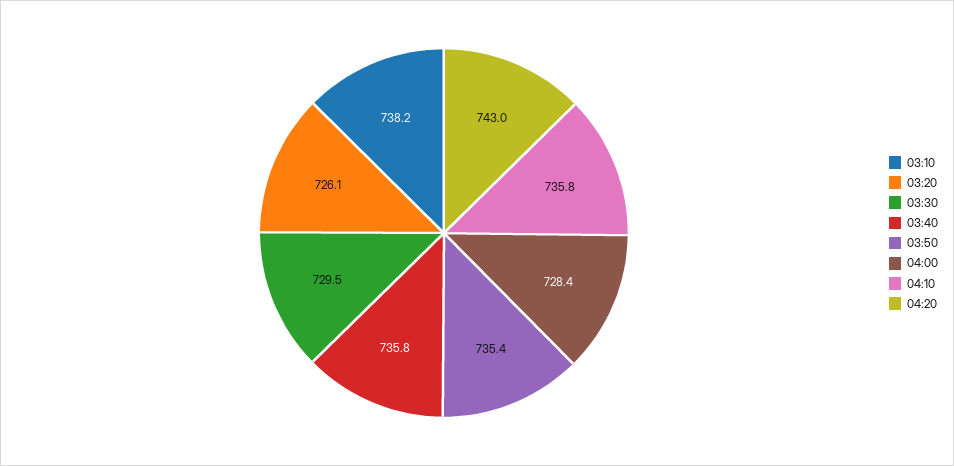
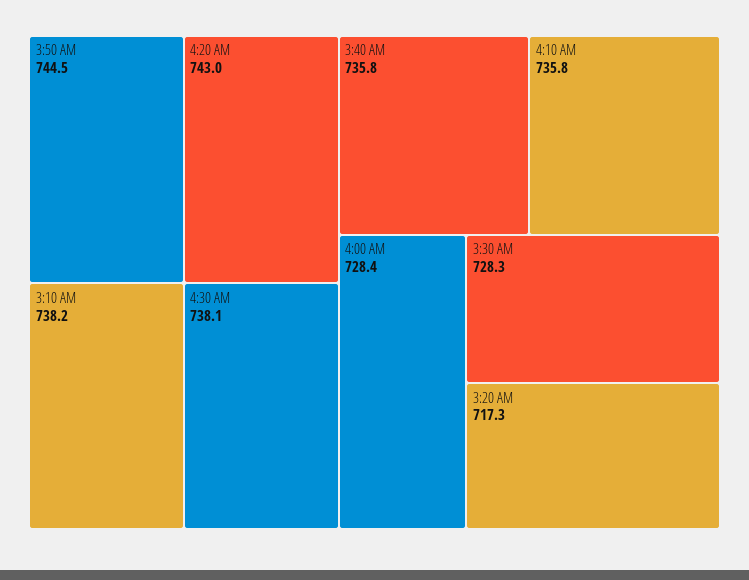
03:20: 726.1 -> 717.3
03:30: 729.5 -> 728.3
03:50: 735.4 -> 744.5
4:30 AM: none -> 738.1

